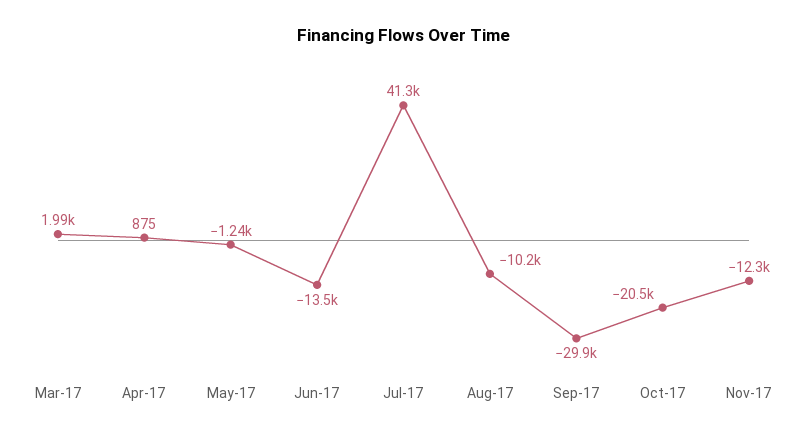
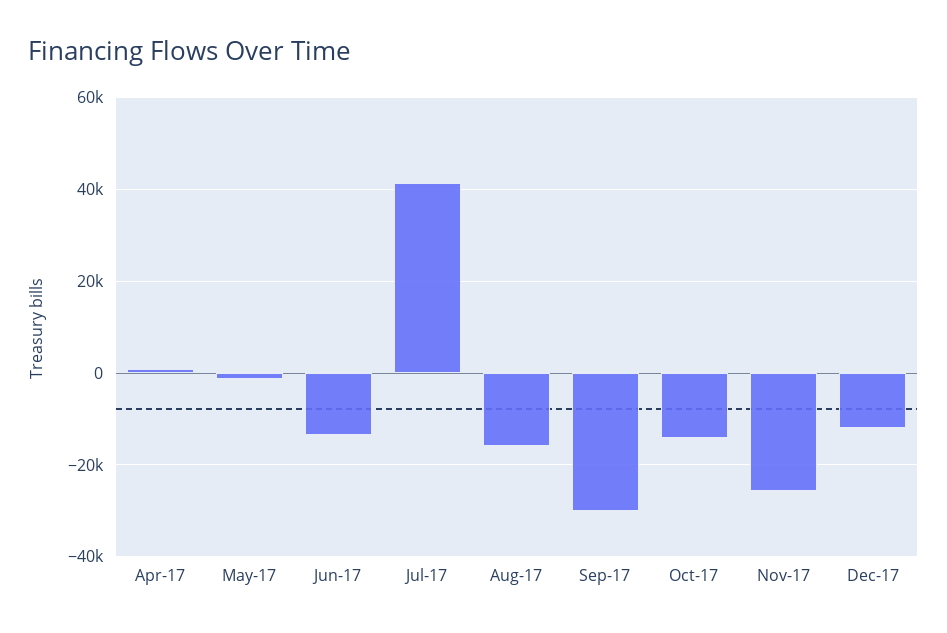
Mar-17: 1990 -> none
Aug-17: -10200 -> -16000
Oct-17: -20500 -> -14000
Nov-17: -12300 -> -26000
Dec-17: none -> -12000

